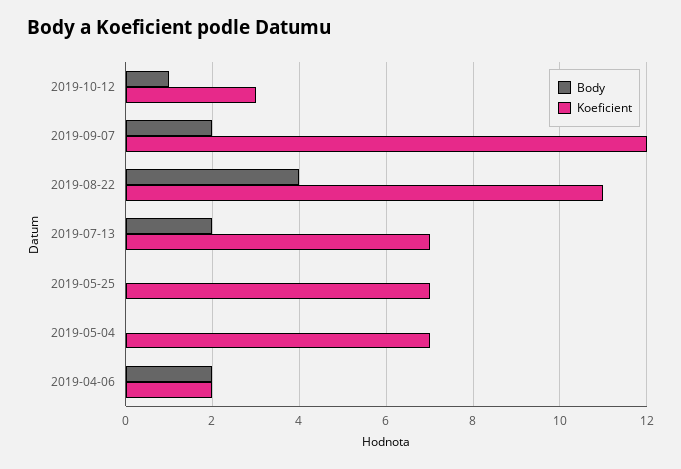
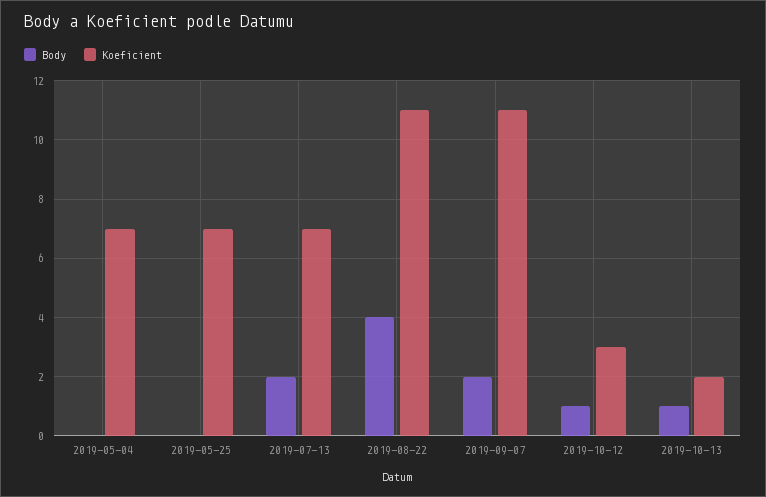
Koeficient, 2019-09-07: 12 -> 11
Body, 2019-04-06: 2 -> none
Koeficient, 2019-04-06: 2 -> none
Body, 2019-10-13: none -> 1
Koeficient, 2019-10-13: none -> 2

